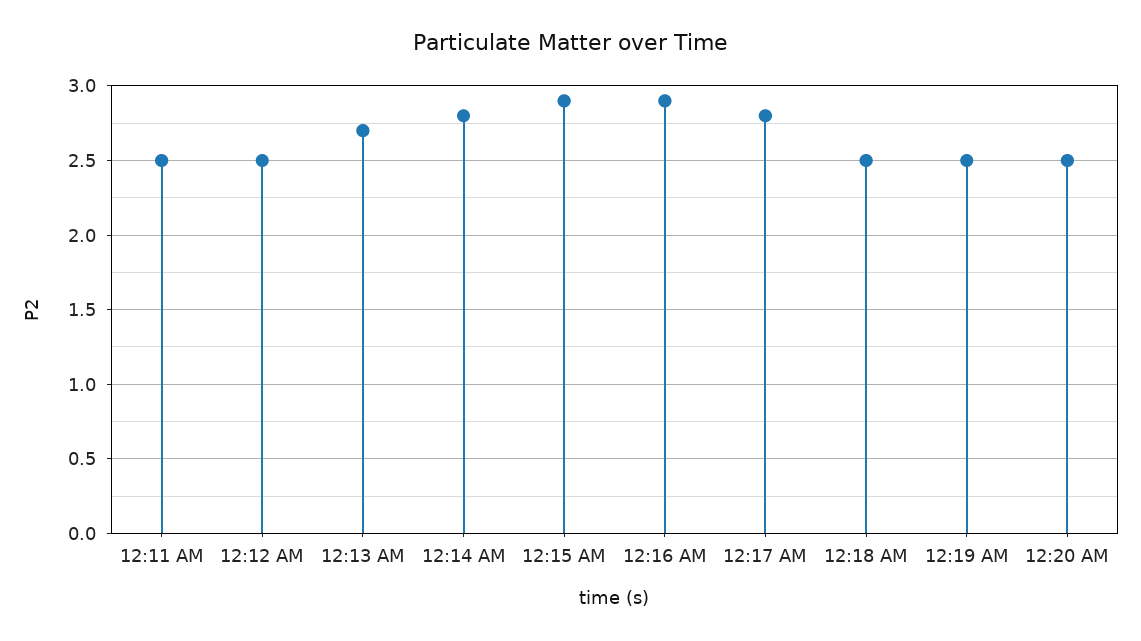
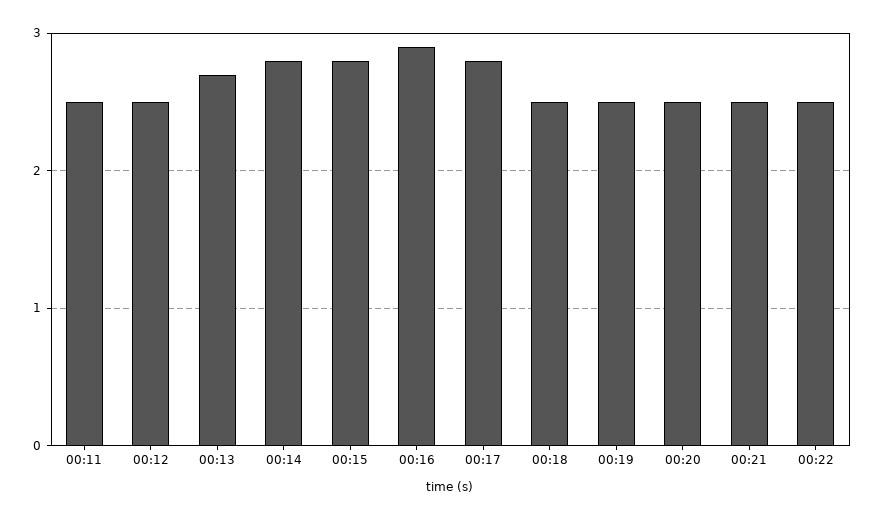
12:15 AM: 2.9 -> 2.8
00:21: none -> 2.5
00:22: none -> 2.5

